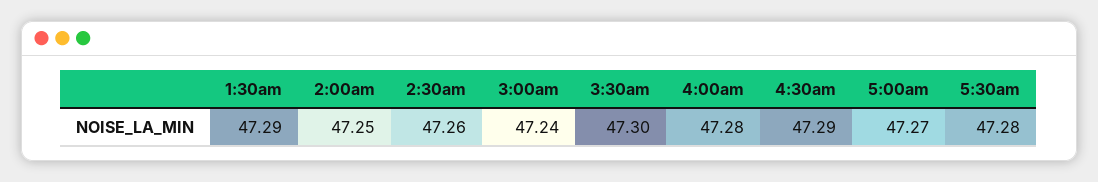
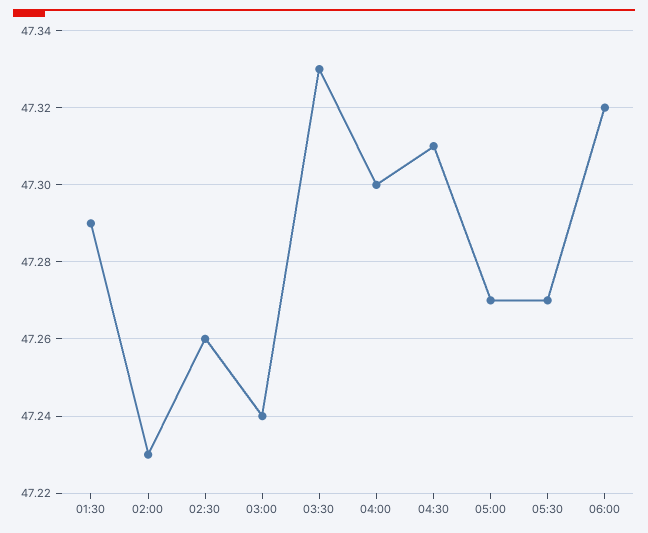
2:00am: 47.25 -> 47.23
3:30am: 47.3 -> 47.33
4:00am: 47.28 -> 47.3
4:30am: 47.29 -> 47.31
5:30am: 47.28 -> 47.27
06:00: none -> 47.32

